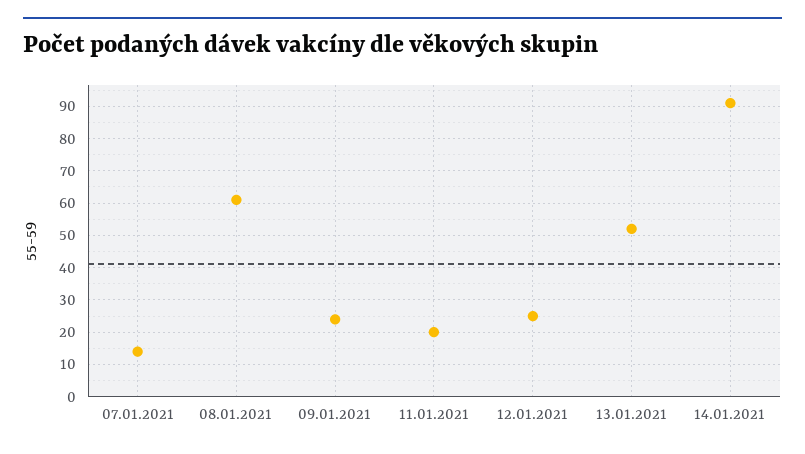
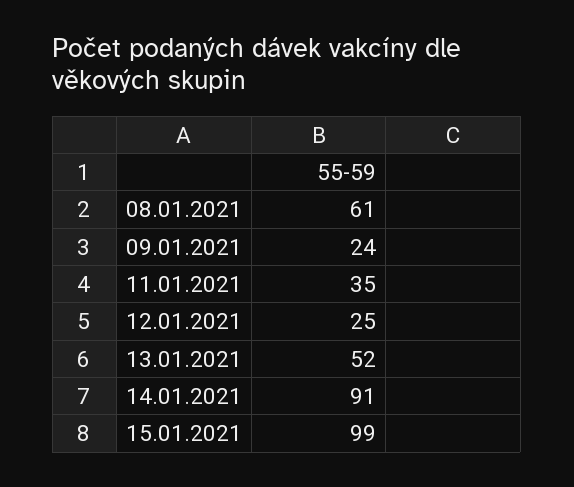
07.01.2021: 15 -> none
11.01.2021: 20 -> 35
15.01.2021: none -> 99

